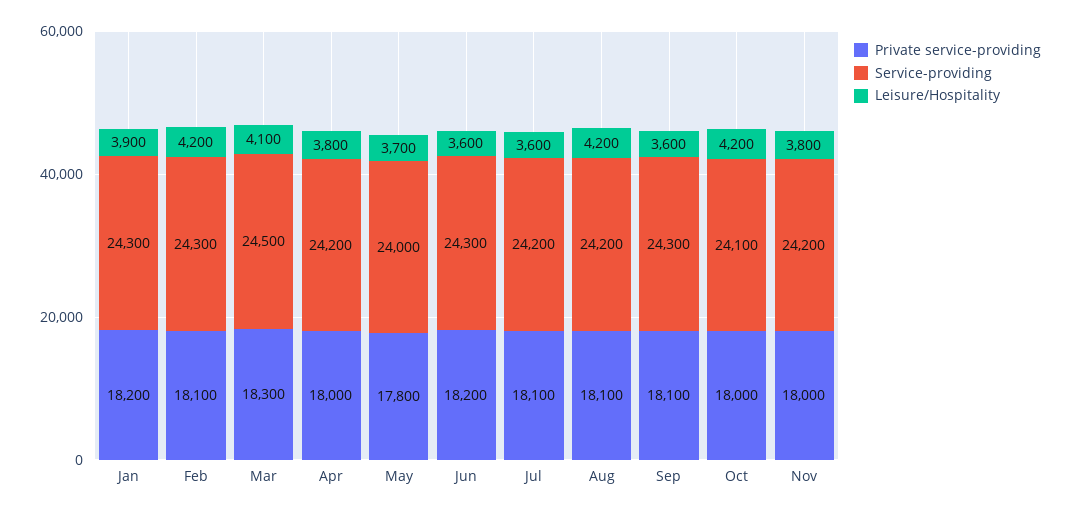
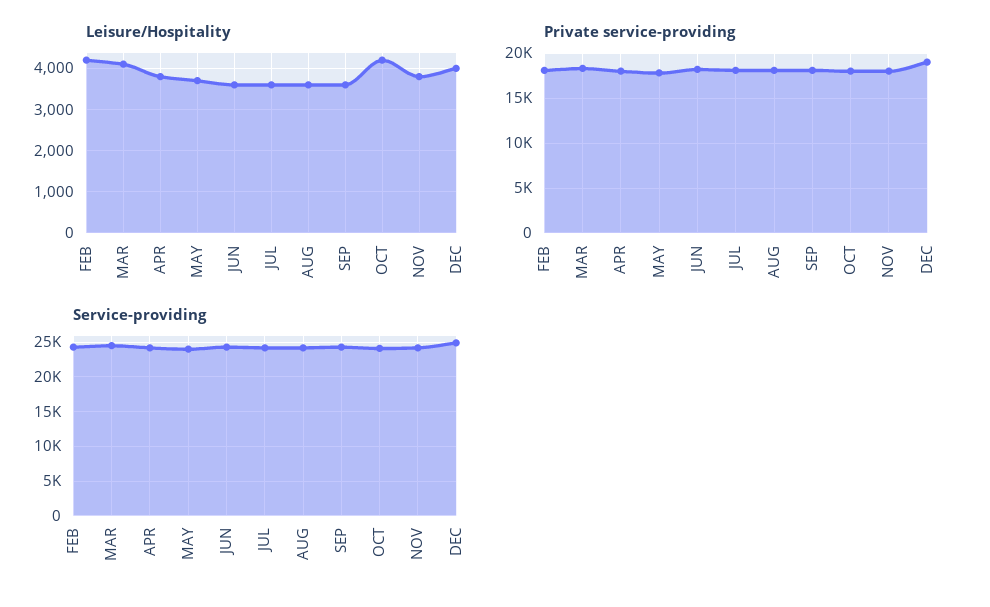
Private service-providing, Jan: 18200 -> none
Service-providing, Jan: 24300 -> none
Leisure/Hospitality, Jan: 3900 -> none
Leisure/Hospitality, Aug: 4200 -> 3600
Leisure/Hospitality, DEC: none -> 4000
Private service-providing, DEC: none -> 19000
Service-providing, DEC: none -> 25000

